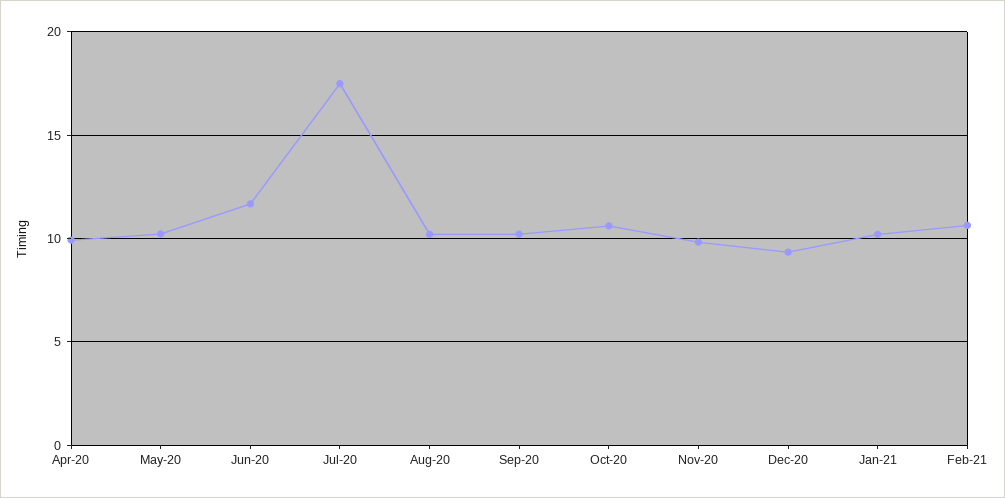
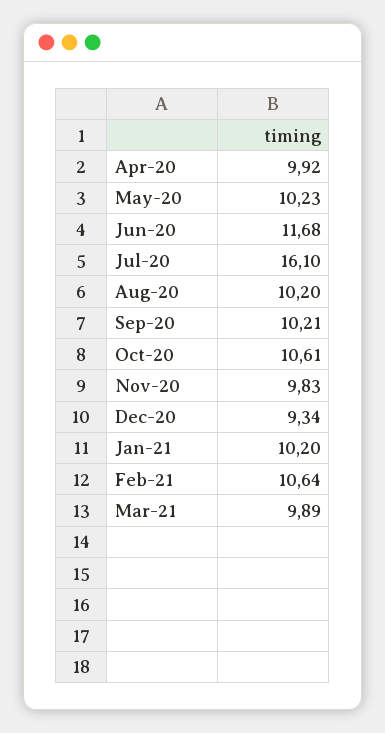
Jul-20: 17.5 -> 16.1
Mar-21: none -> 9.89

